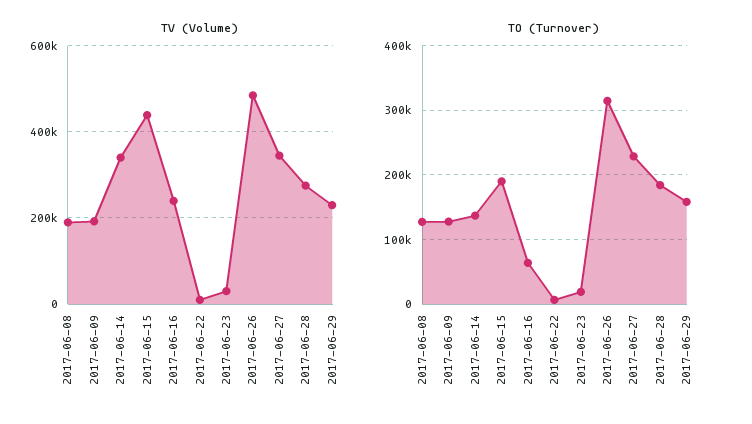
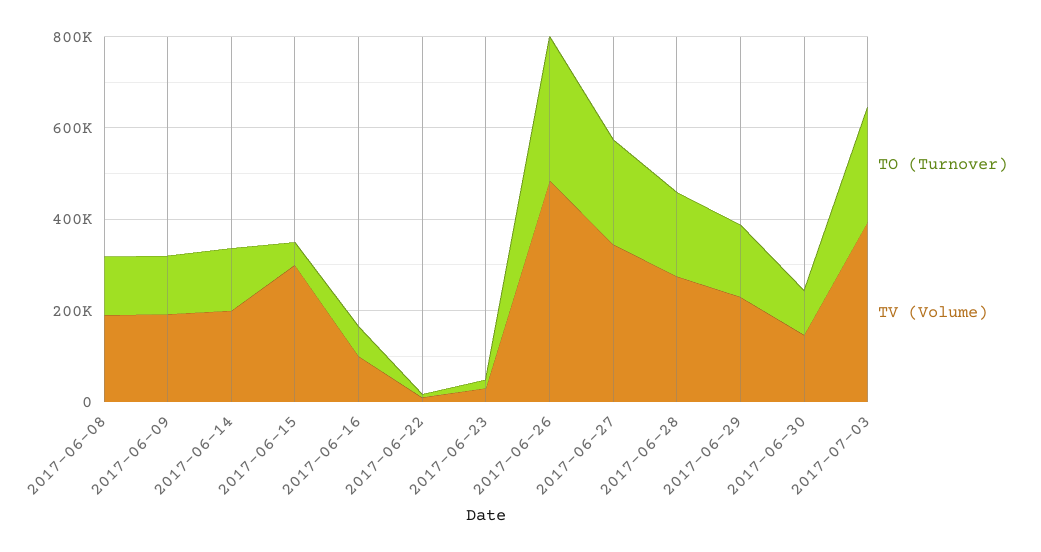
TV (Volume), 2017-06-14: 340000 -> 200000
TV (Volume), 2017-06-15: 440000 -> 300000
TV (Volume), 2017-06-16: 240000 -> 100000
TO (Turnover), 2017-06-15: 190000 -> 50000
TO (Turnover), 2017-06-30: none -> 100000
TV (Volume), 2017-06-30: none -> 150000
TO (Turnover), 2017-07-03: none -> 250000
TV (Volume), 2017-07-03: none -> 400000

